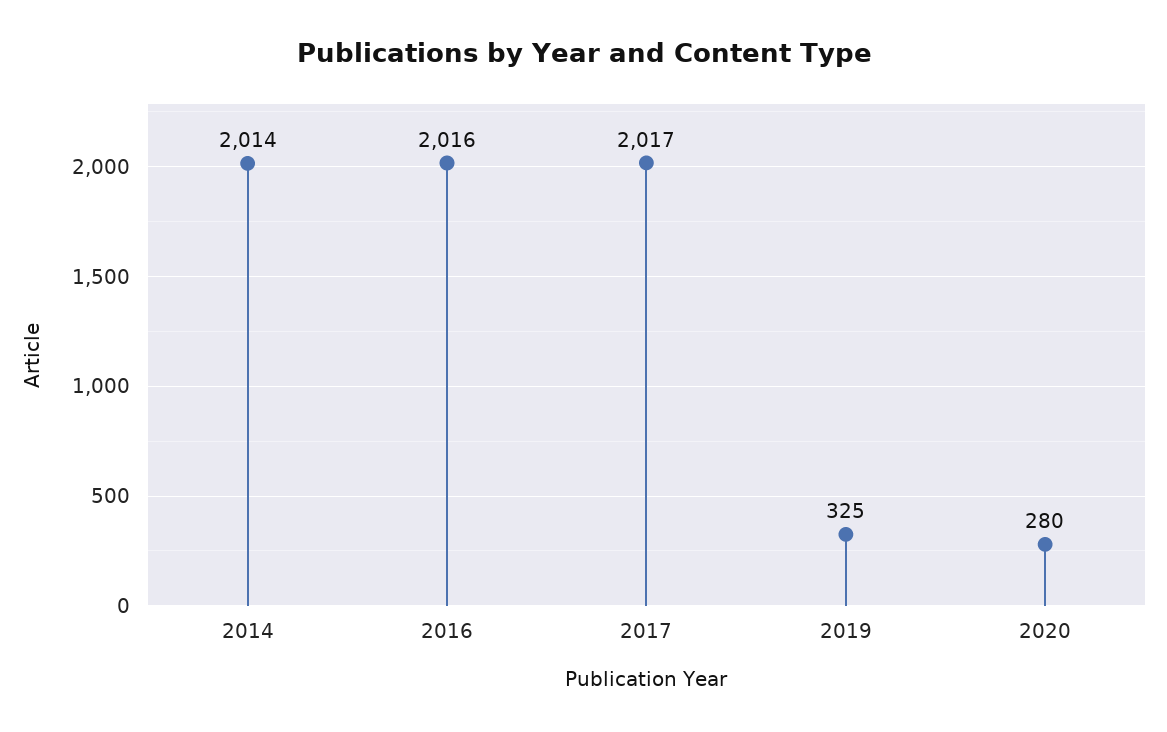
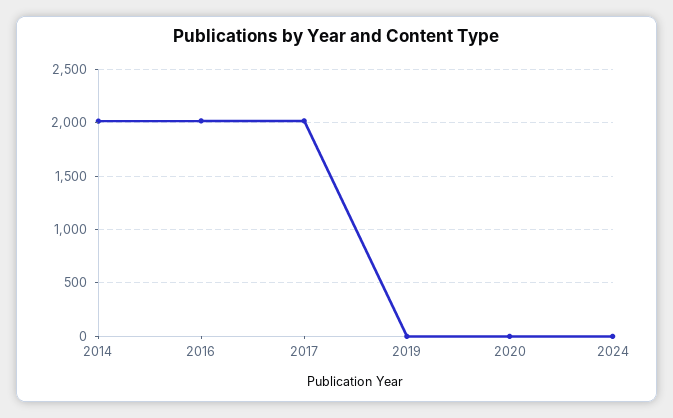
2019: 325 -> 0
2020: 280 -> 0
2024: none -> 0

